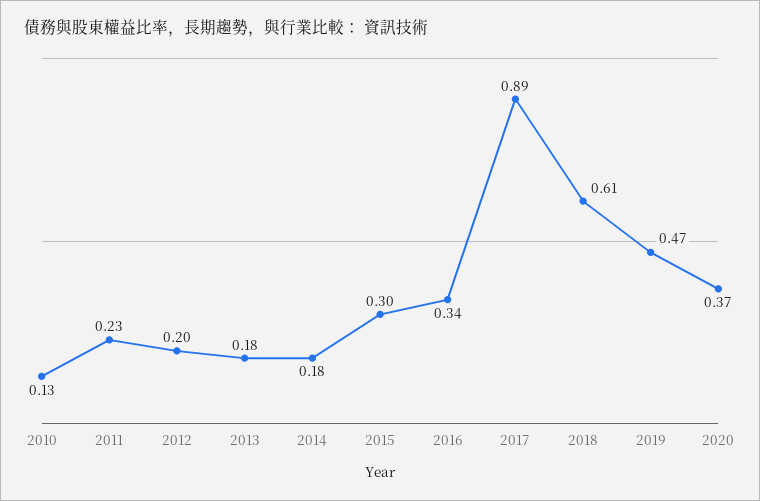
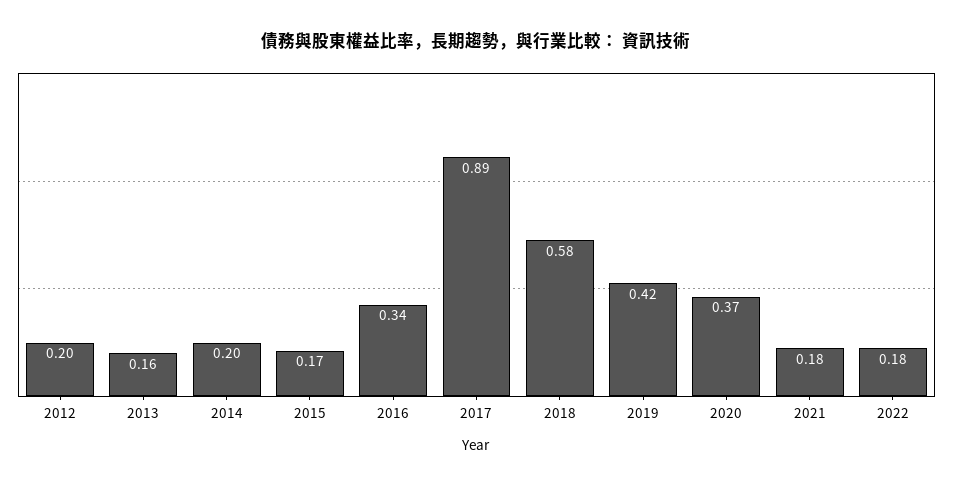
2010: 0.13 -> none
2011: 0.23 -> none
2013: 0.18 -> 0.16
2014: 0.18 -> 0.2
2015: 0.3 -> 0.17
2018: 0.61 -> 0.58
2019: 0.47 -> 0.42
2021: none -> 0.18
2022: none -> 0.18

